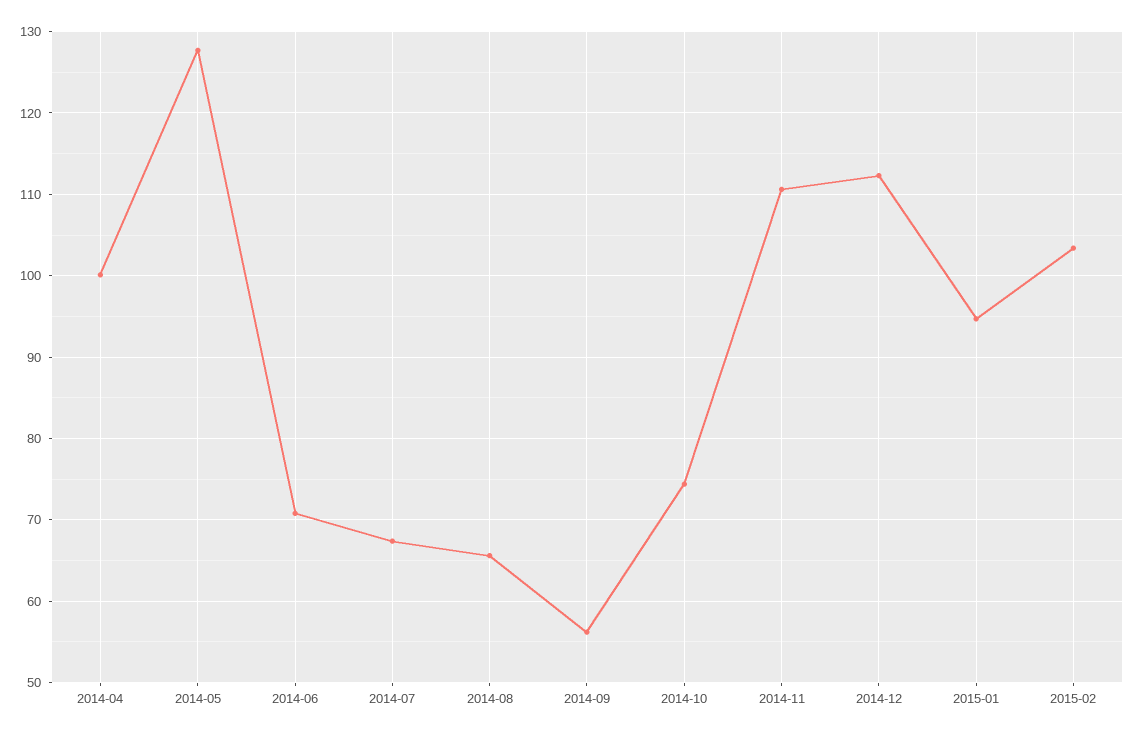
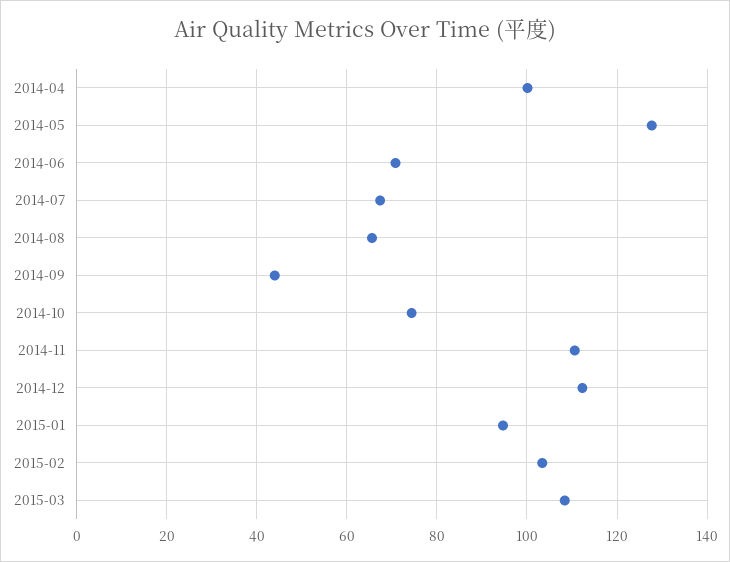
2014-09: 56 -> 44
2015-03: none -> 108

